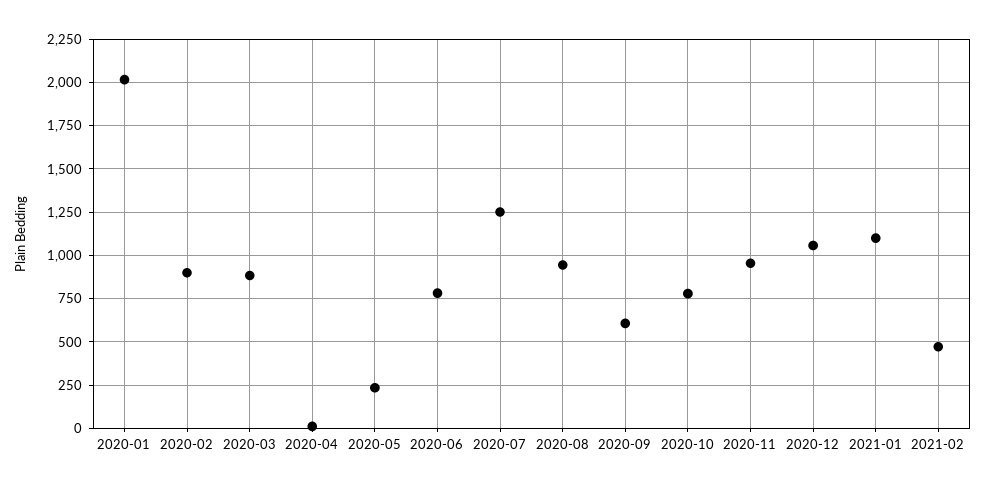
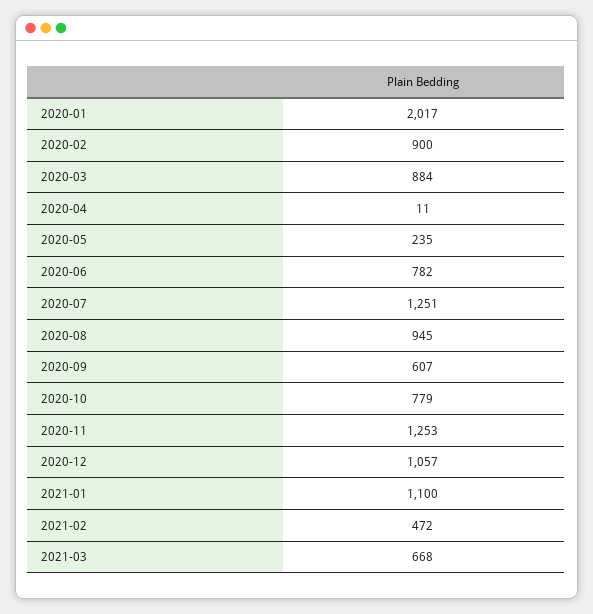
2020-11: 950 -> 1253
2021-03: none -> 668

